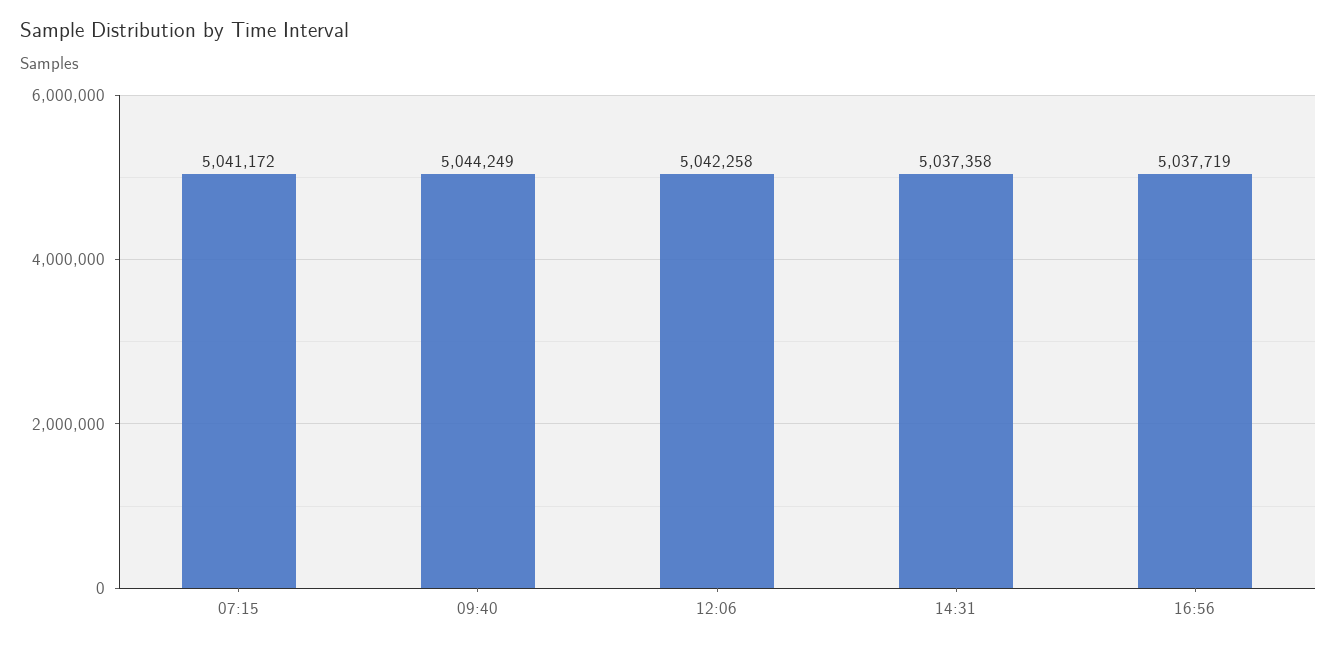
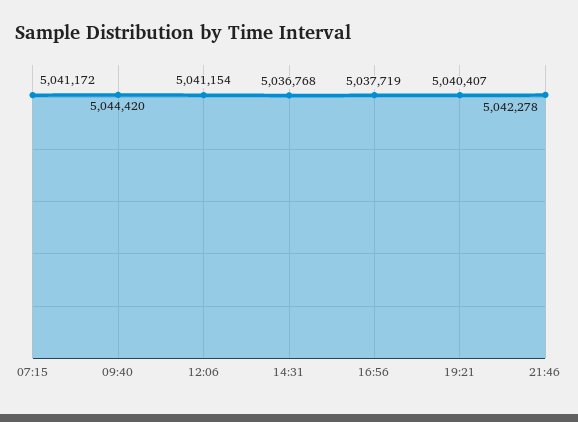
09:40: 5044249 -> 5044420
12:06: 5042258 -> 5041154
14:31: 5037358 -> 5036768
19:21: none -> 5040407
21:46: none -> 5042278

